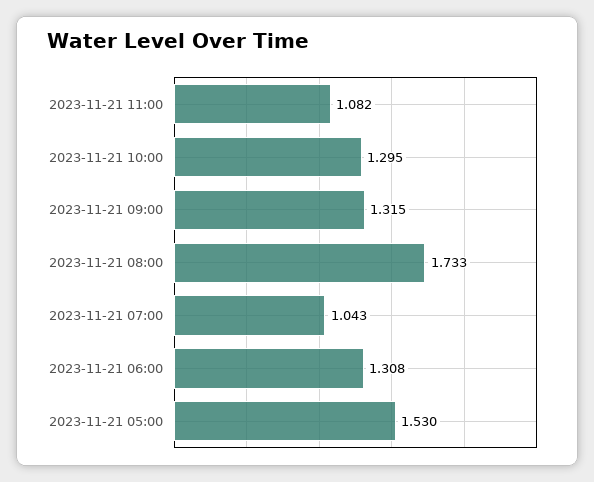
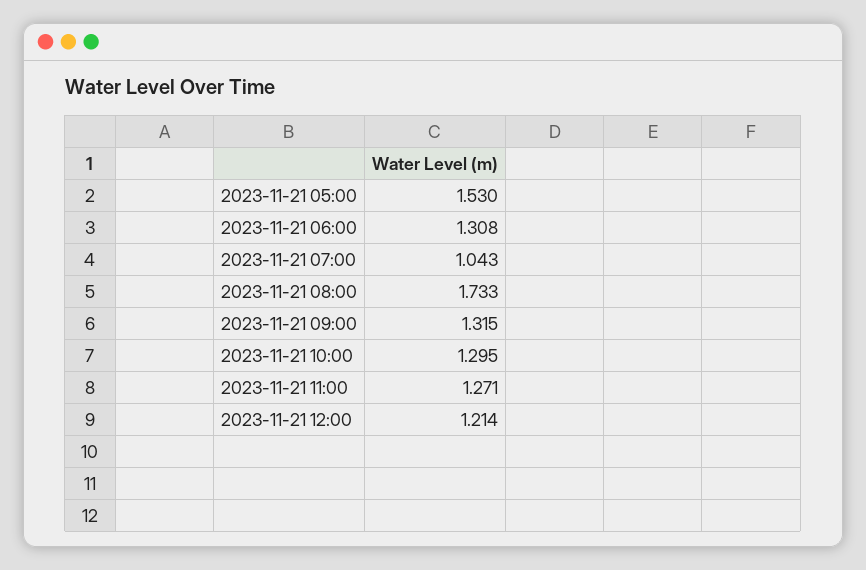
2023-11-21 11:00: 1.082 -> 1.271
2023-11-21 12:00: none -> 1.214

